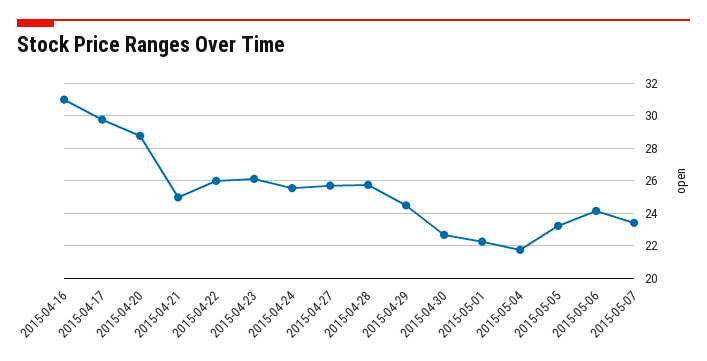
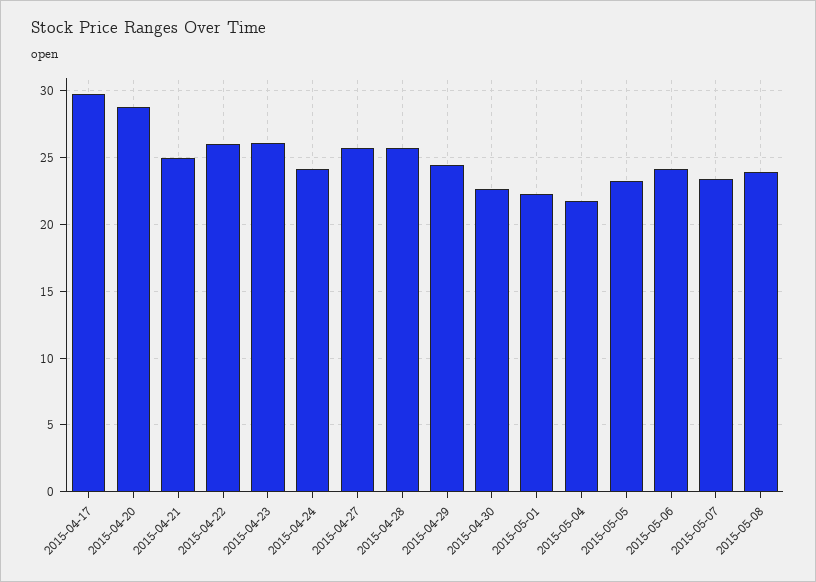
2015-04-16: 31 -> none
2015-04-24: 25.5 -> 24
2015-05-08: none -> 24

